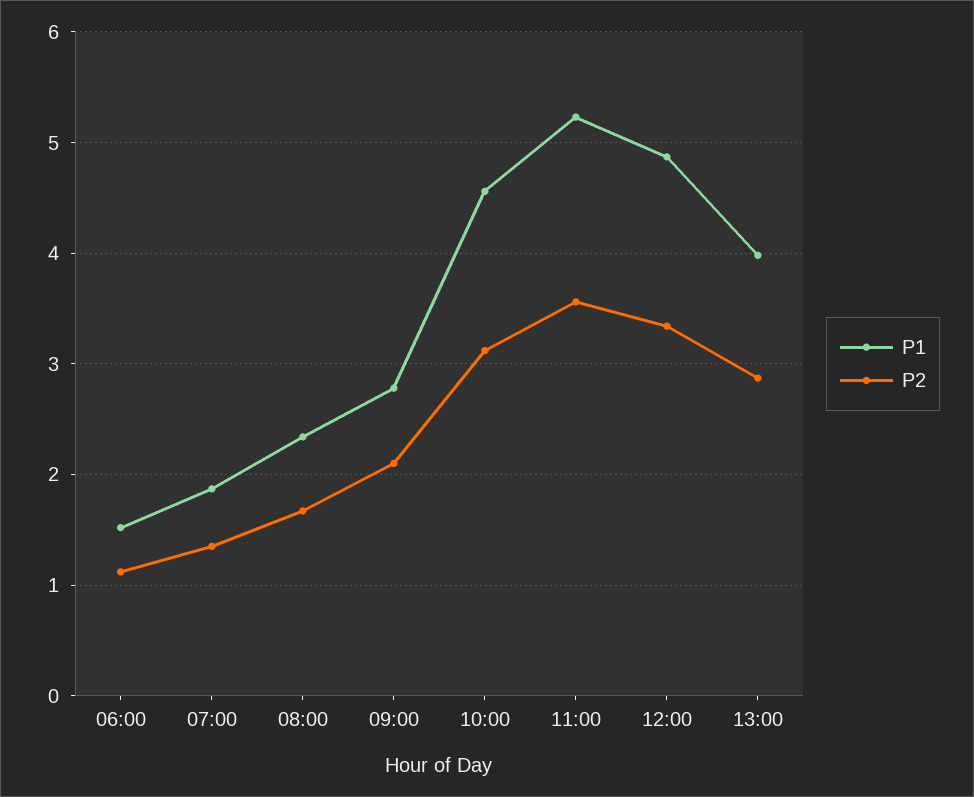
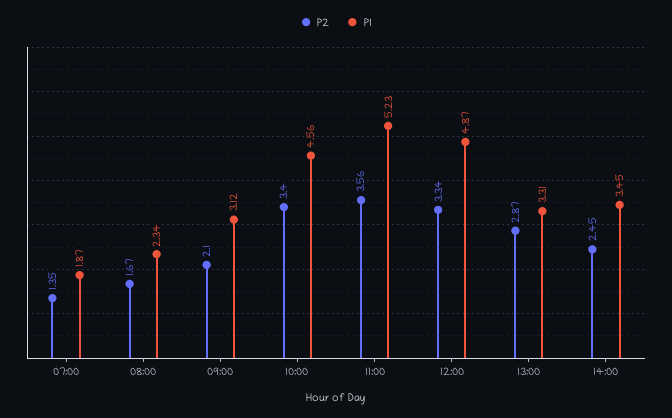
P1, 06:00: 1.5 -> none
P2, 06:00: 1.1 -> none
P1, 09:00: 2.8 -> 3.12
P2, 10:00: 3.1 -> 3.4
P1, 13:00: 4 -> 3.31
P2, 14:00: none -> 2.45
P1, 14:00: none -> 3.45

